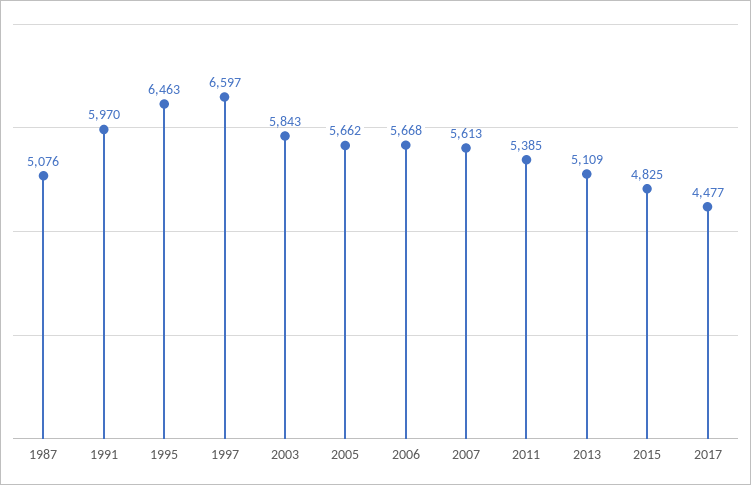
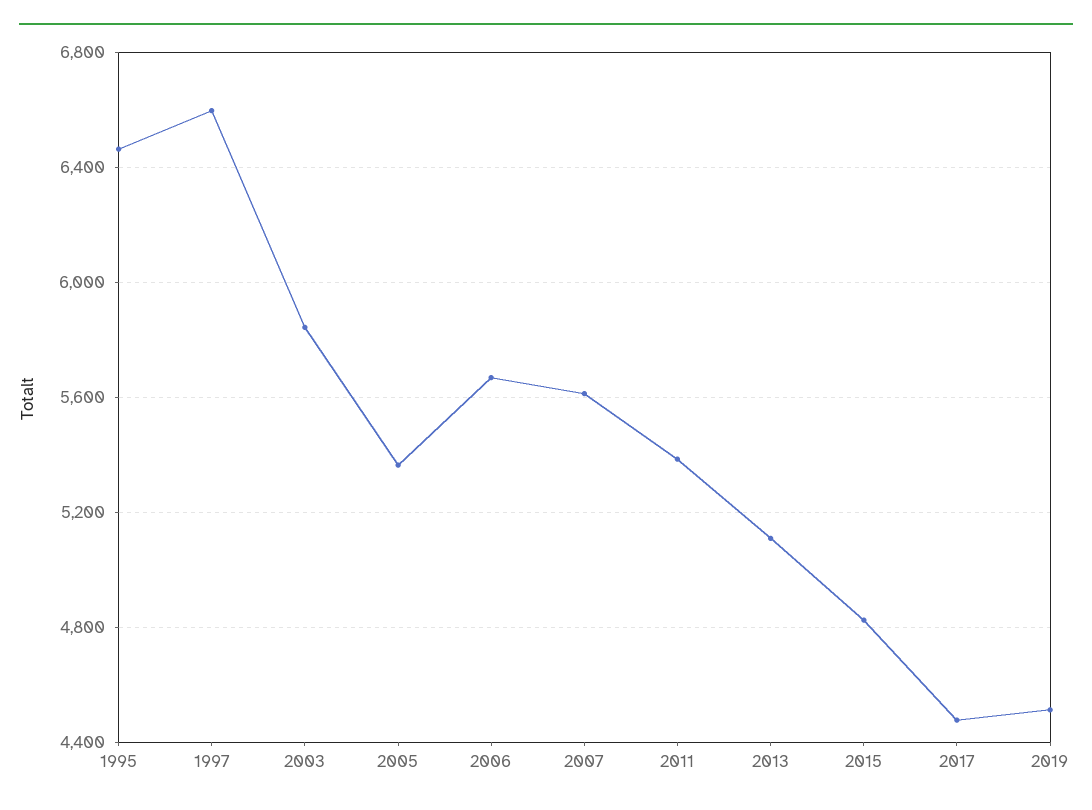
1987: 5076 -> none
1991: 5970 -> none
2005: 5662 -> 5350
2019: none -> 4500

